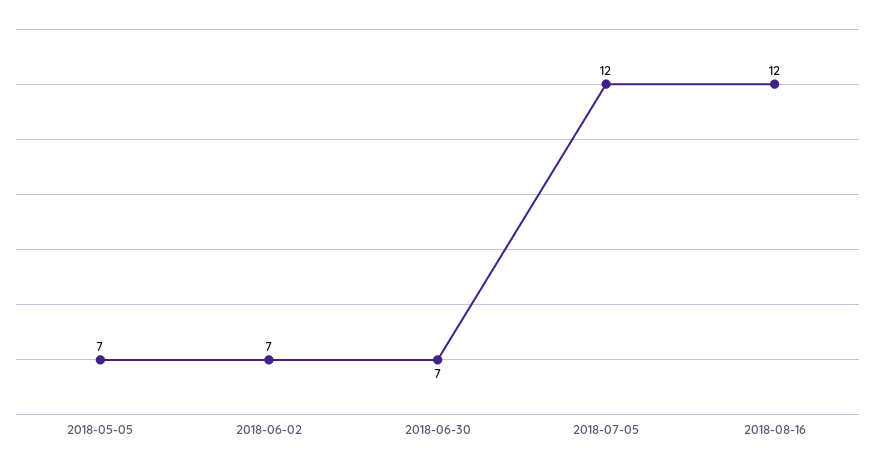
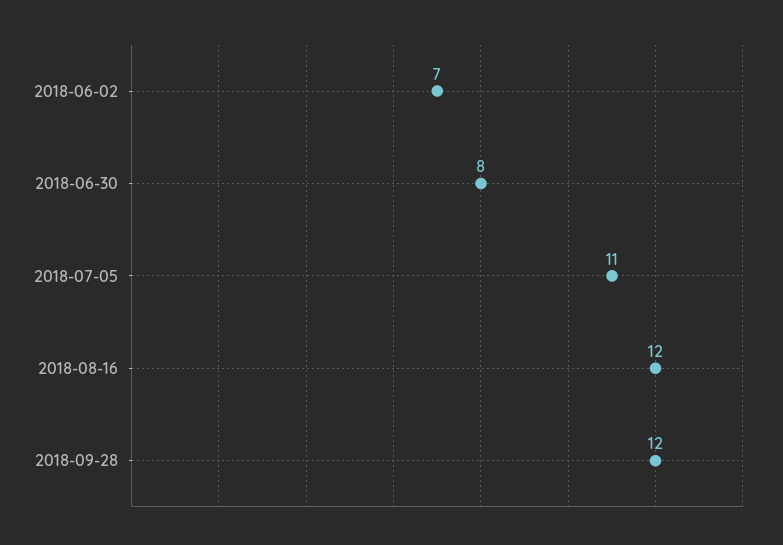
2018-05-05: 7 -> none
2018-06-30: 7 -> 8
2018-07-05: 12 -> 11
2018-09-28: none -> 12

